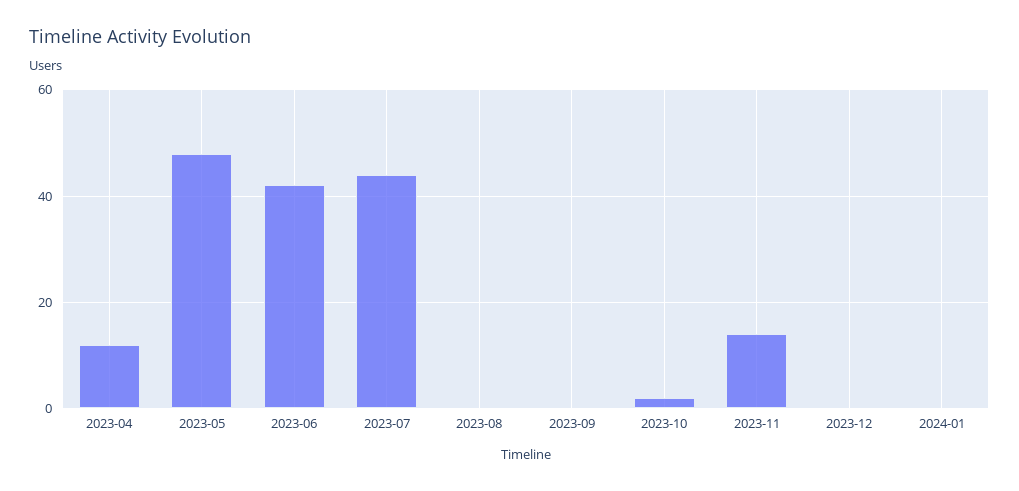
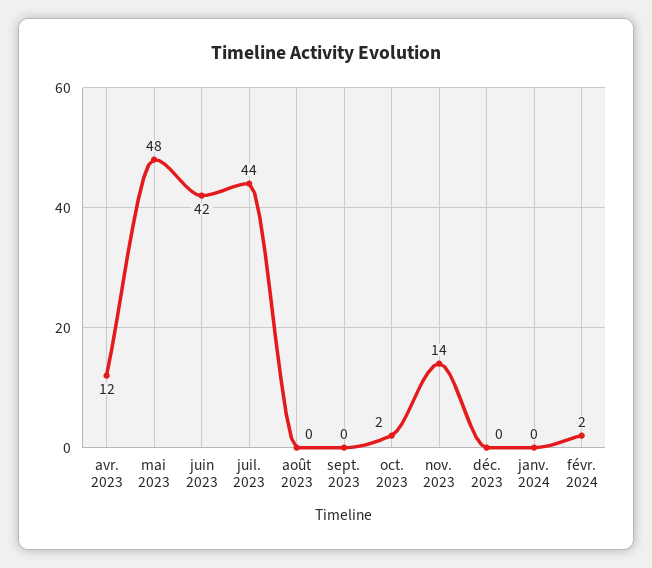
févr. 2024: none -> 2

